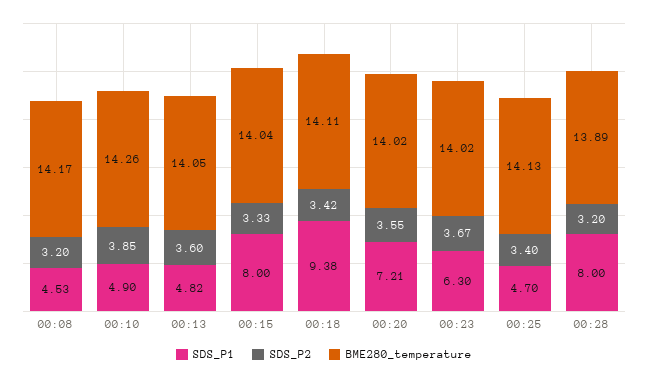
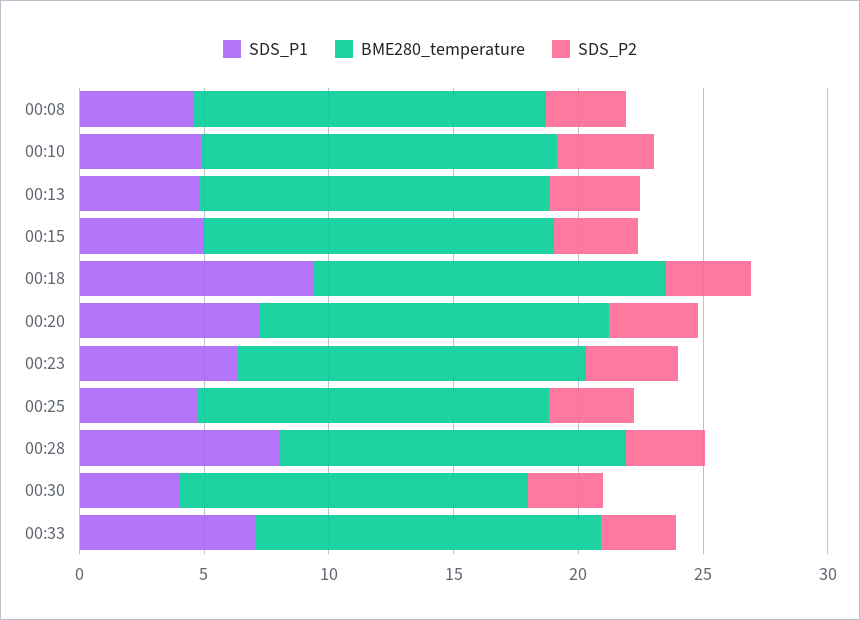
SDS_P1, 00:15: 8 -> 5
SDS_P1, 00:30: none -> 4
BME280_temperature, 00:30: none -> 14
SDS_P2, 00:30: none -> 3
SDS_P1, 00:33: none -> 7
BME280_temperature, 00:33: none -> 14
SDS_P2, 00:33: none -> 3

